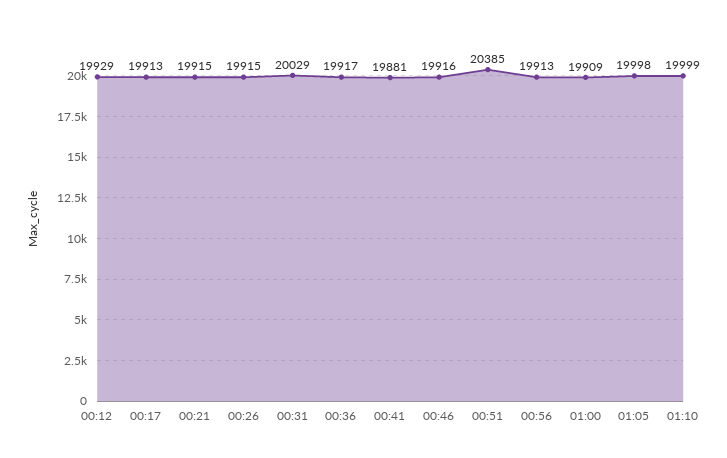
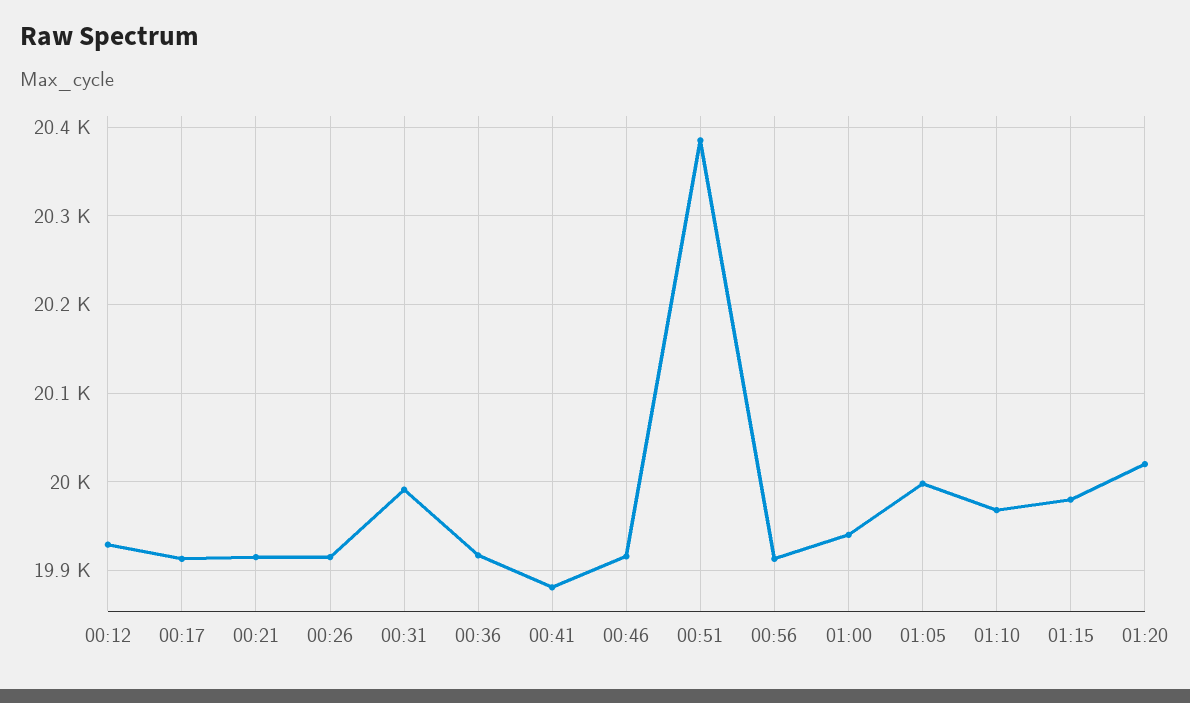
00:31: 20029 -> 19990
01:00: 19909 -> 19940
01:10: 19999 -> 19970
01:15: none -> 19980
01:20: none -> 20020

